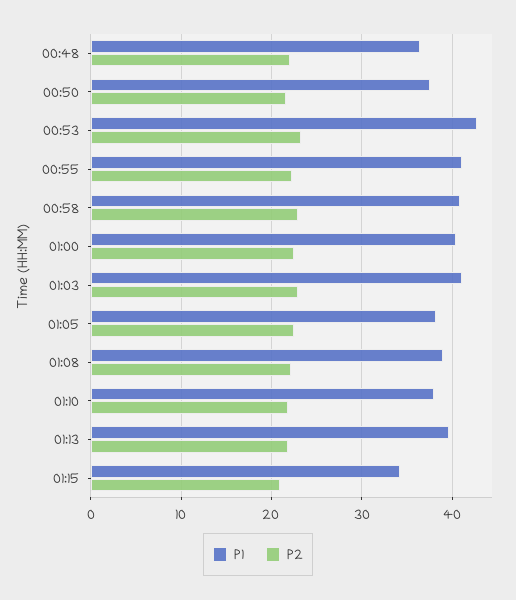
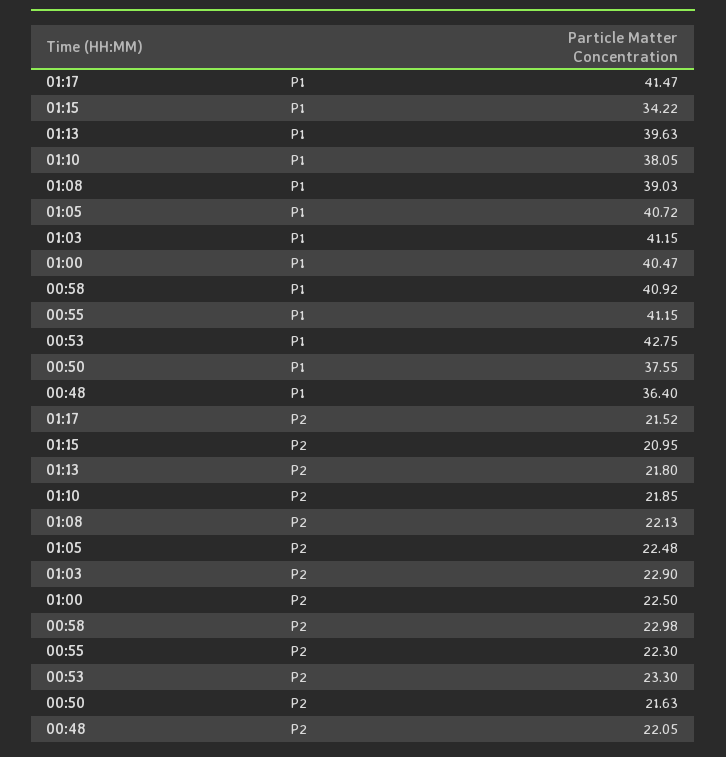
P1, 01:05: 38 -> 40.72
P1, 01:17: none -> 41.47
P2, 01:17: none -> 21.52

